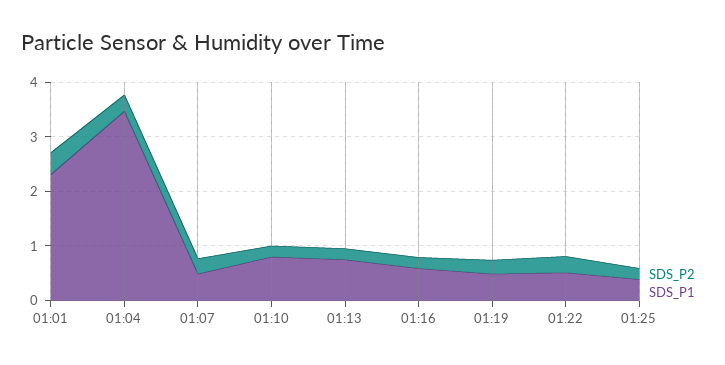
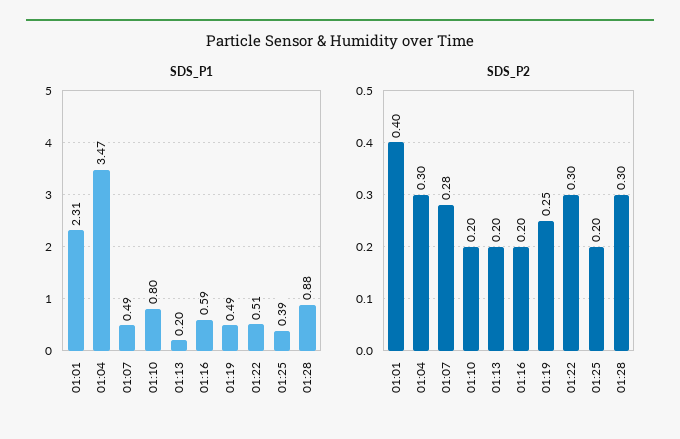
SDS_P1, 01:13: 0.8 -> 0.2
SDS_P1, 01:28: none -> 0.88
SDS_P2, 01:28: none -> 0.3

